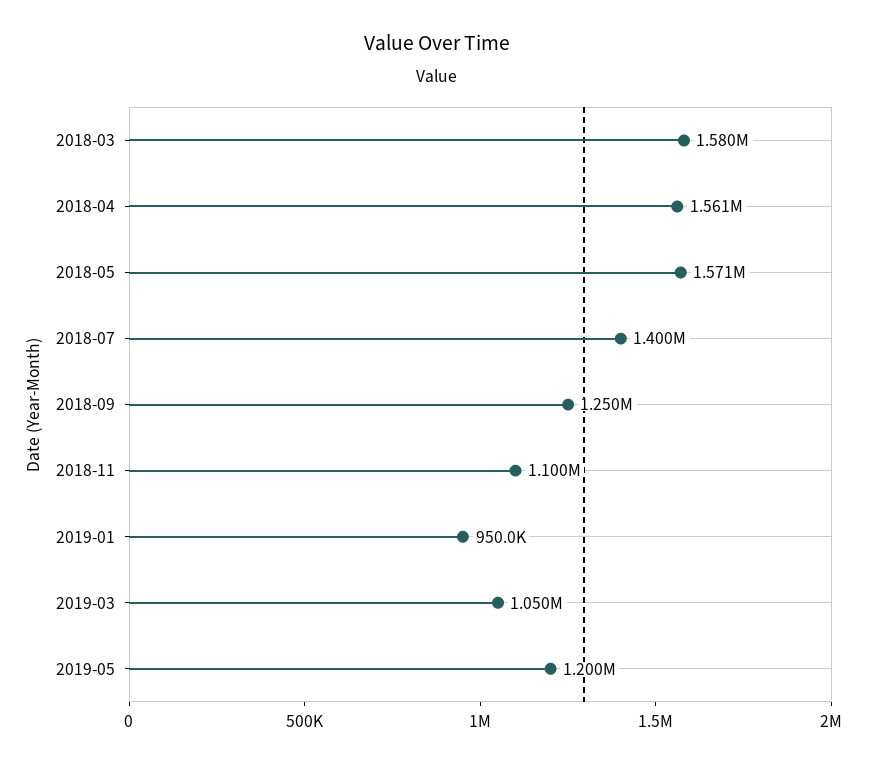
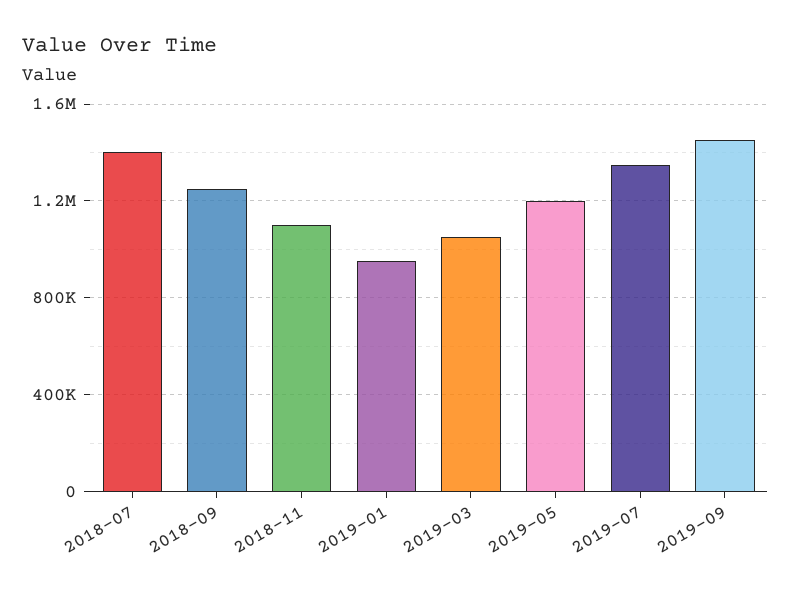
2018-03: 1580000 -> none
2018-04: 1561000 -> none
2018-05: 1571000 -> none
2019-07: none -> 1350000
2019-09: none -> 1450000

